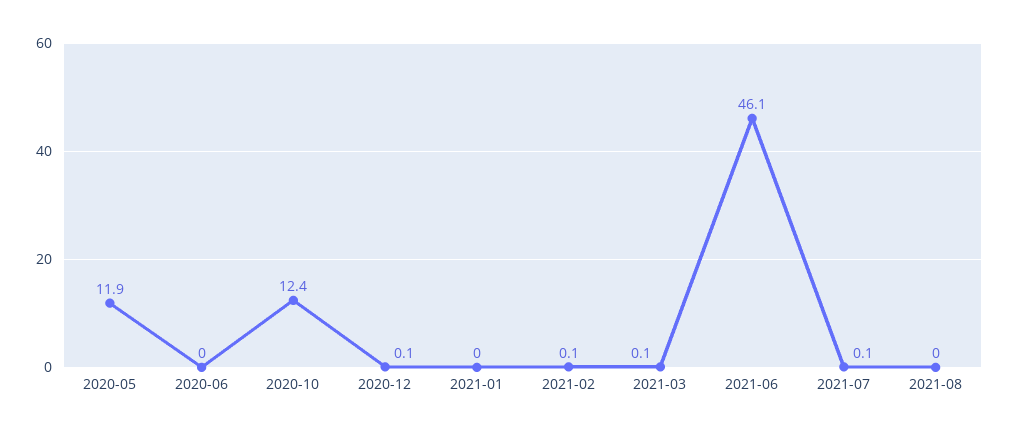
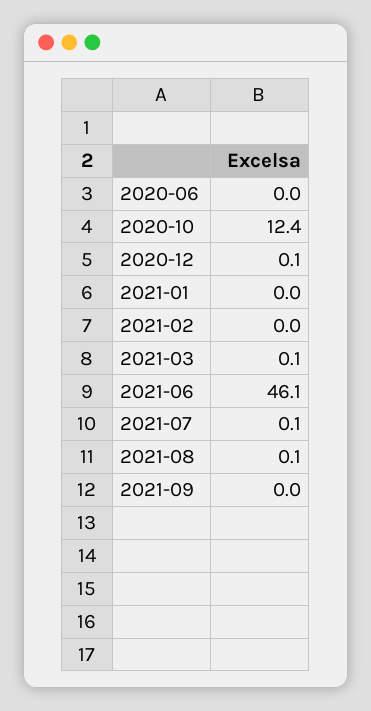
2020-05: 11.9 -> none
2021-02: 0.1 -> 0
2021-08: 0 -> 0.1
2021-09: none -> 0

